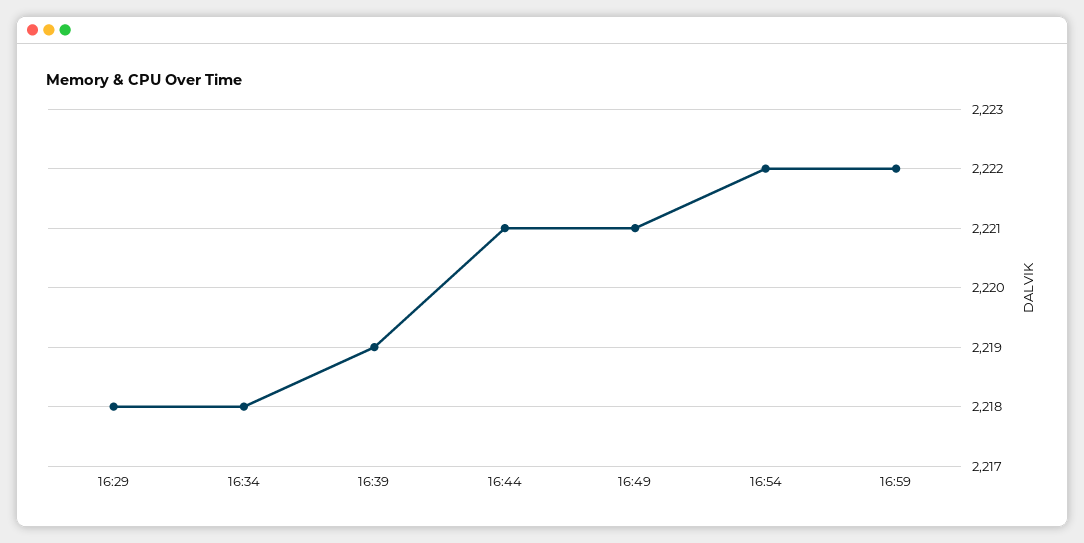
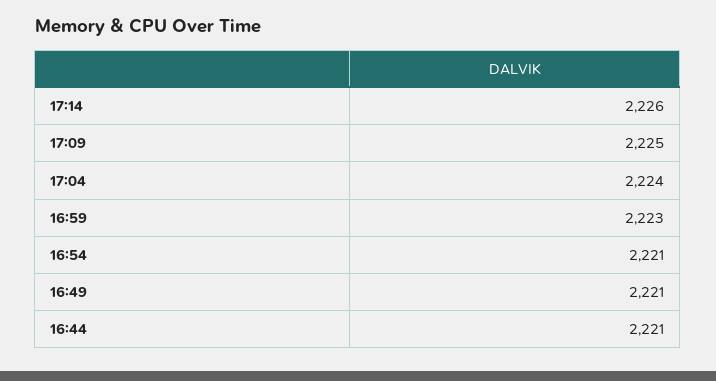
16:29: 2218 -> none
16:34: 2218 -> none
16:39: 2219 -> none
16:54: 2222 -> 2221
16:59: 2222 -> 2223
17:14: none -> 2226
17:09: none -> 2225
17:04: none -> 2224

